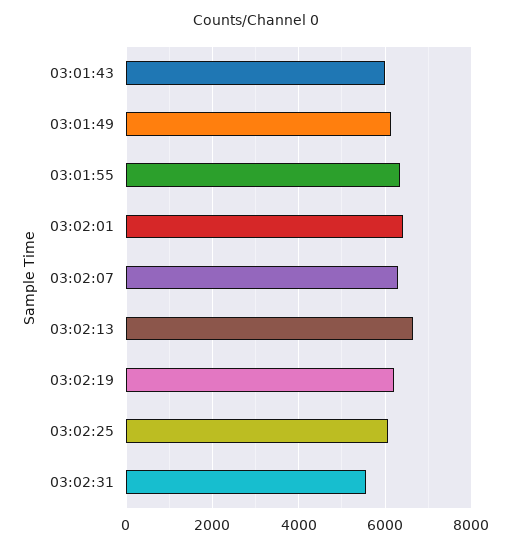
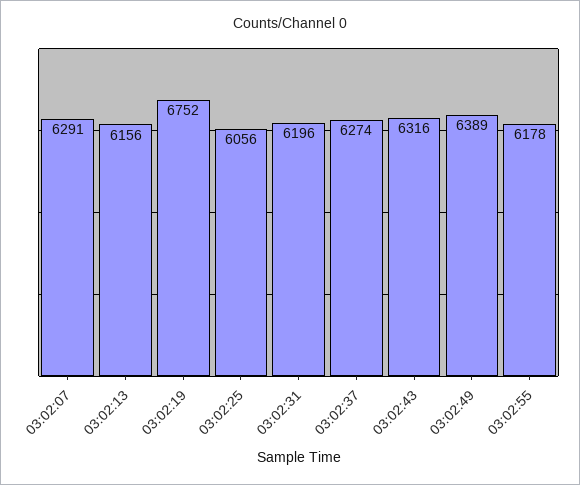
03:01:43: 6000 -> none
03:01:49: 6200 -> none
03:01:55: 6400 -> none
03:02:01: 6400 -> none
03:02:13: 6600 -> 6156
03:02:19: 6200 -> 6752
03:02:31: 5600 -> 6196
03:02:37: none -> 6274
03:02:43: none -> 6316
03:02:49: none -> 6389
03:02:55: none -> 6178

